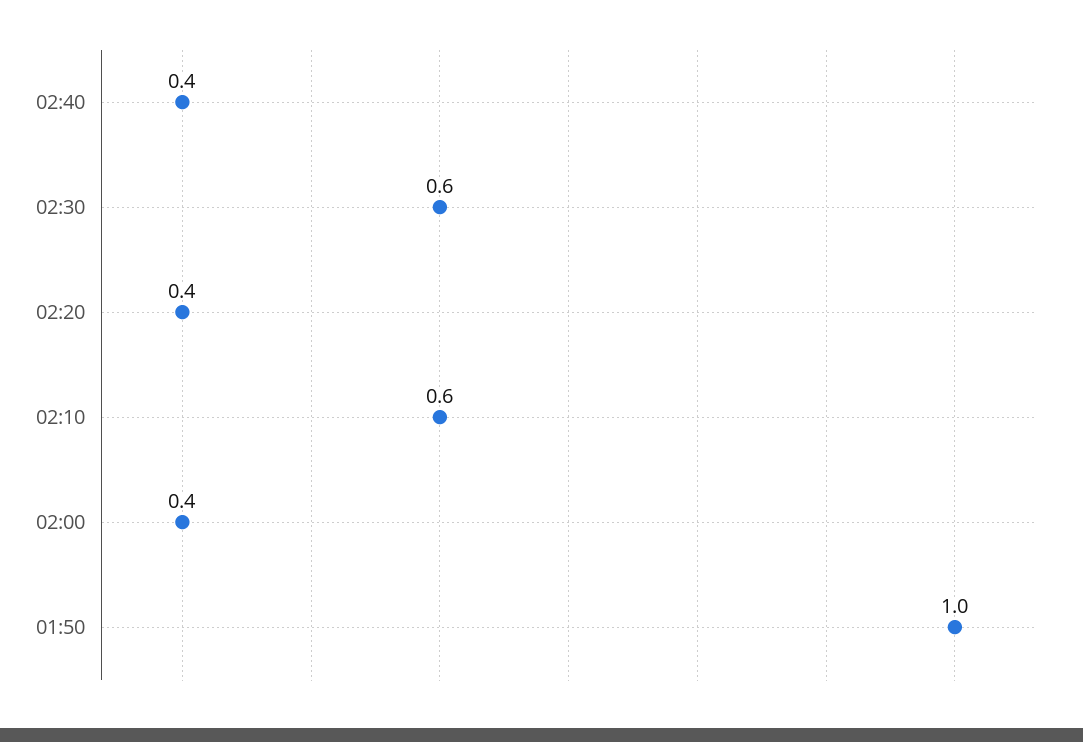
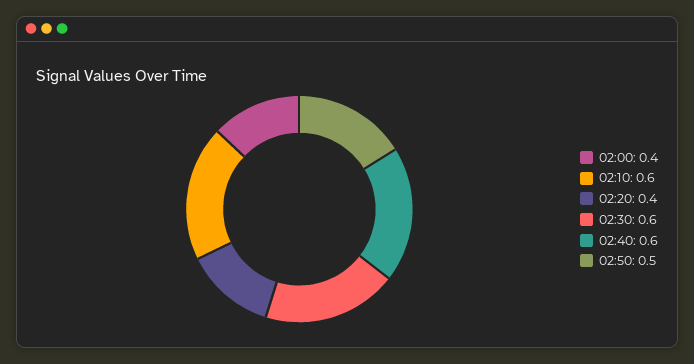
02:40: 0.4 -> 0.6
01:50: 1 -> none
02:50: none -> 0.5

